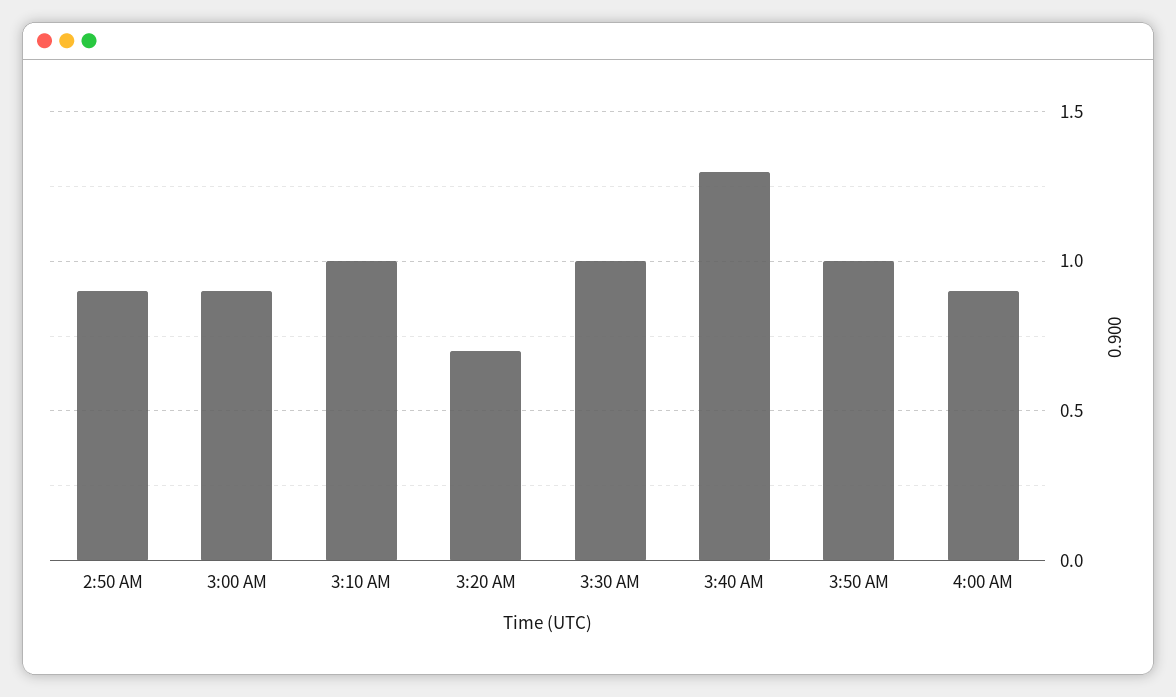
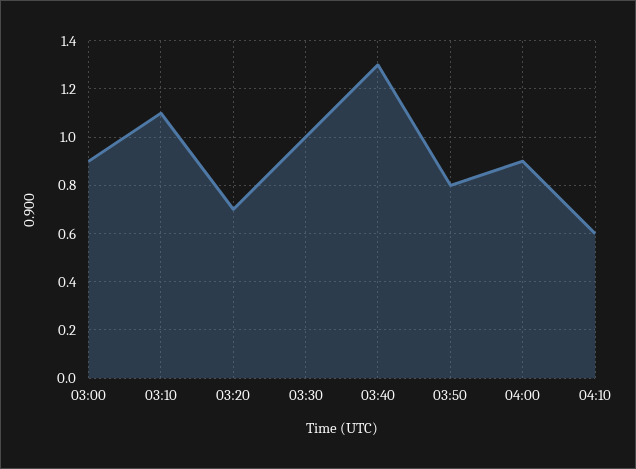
2:50 AM: 0.9 -> none
3:10 AM: 1 -> 1.1
3:50 AM: 1 -> 0.8
04:10: none -> 0.6

